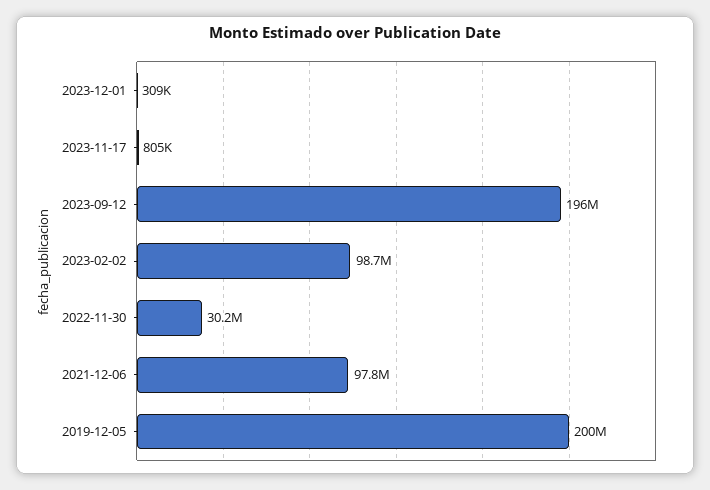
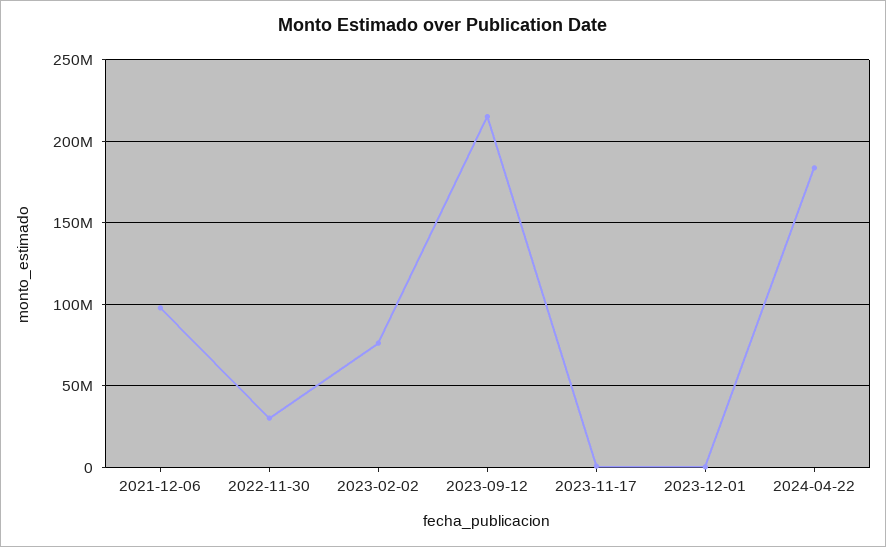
2023-09-12: 196000000 -> 215000000
2023-02-02: 98700000 -> 75000000
2019-12-05: 200000000 -> none
2024-04-22: none -> 185000000

